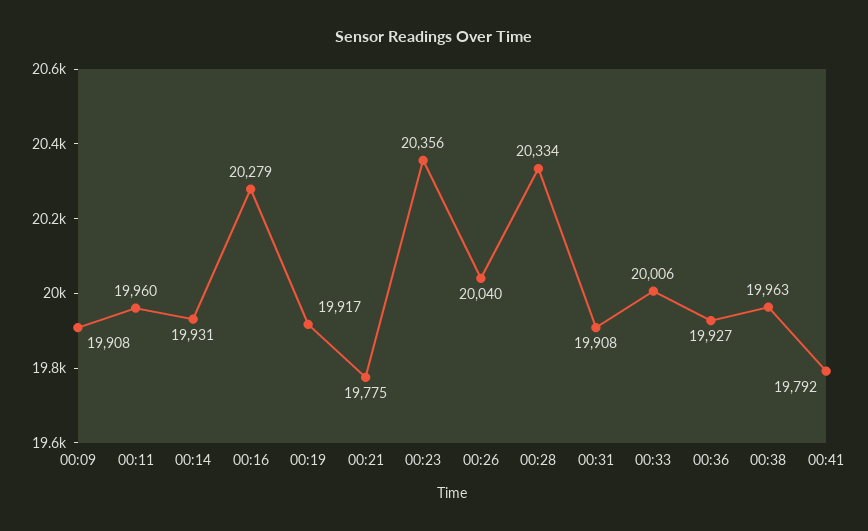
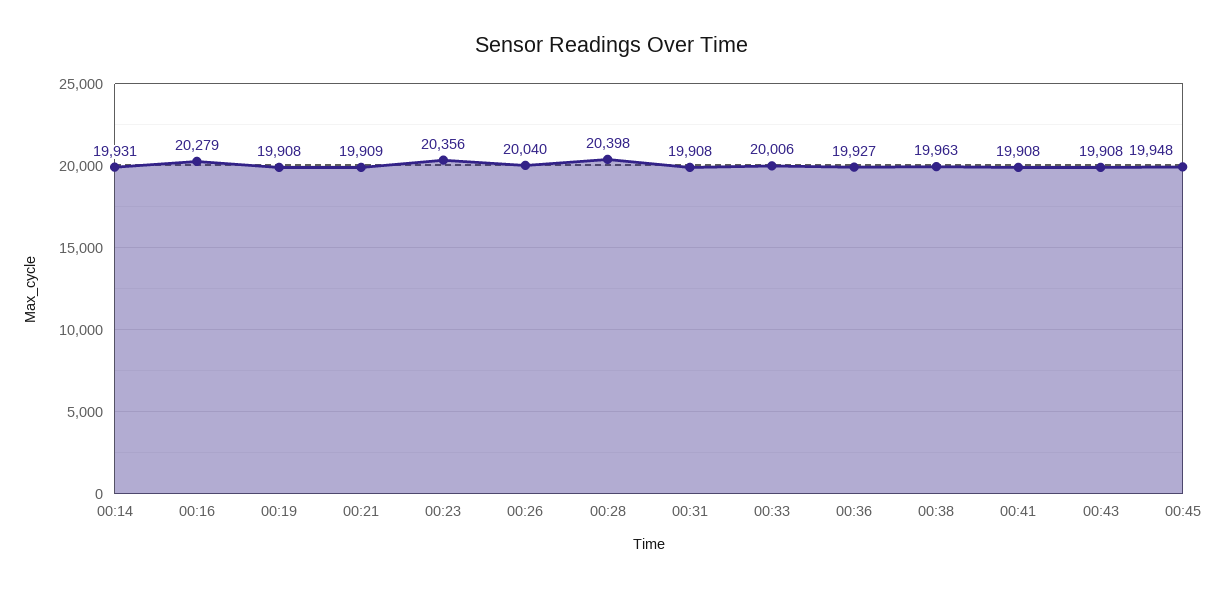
00:09: 19908 -> none
00:11: 19960 -> none
00:19: 19917 -> 19908
00:21: 19775 -> 19909
00:28: 20334 -> 20398
00:41: 19792 -> 19908
00:43: none -> 19908
00:45: none -> 19948

